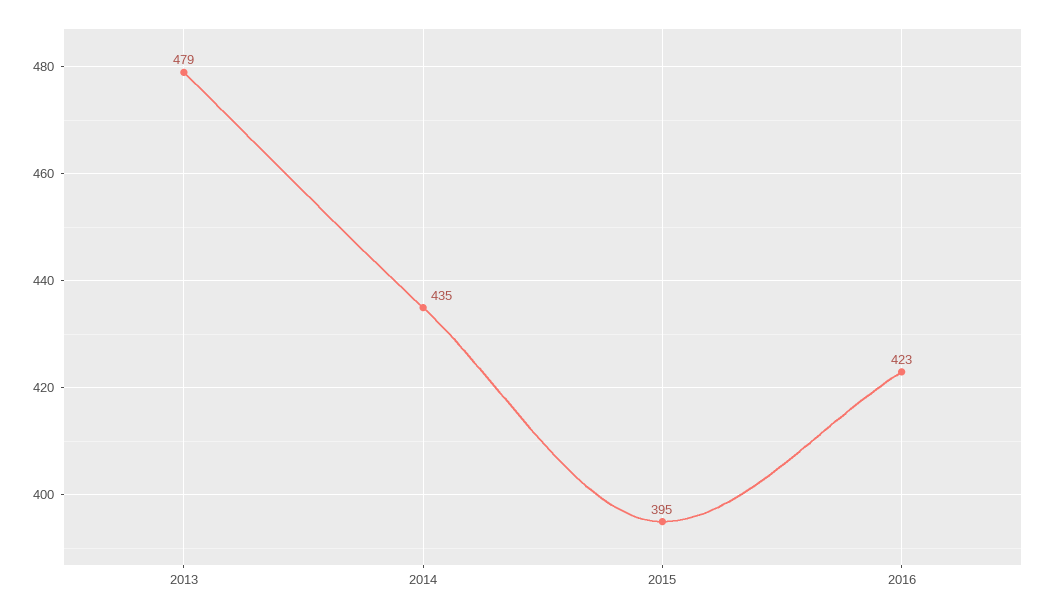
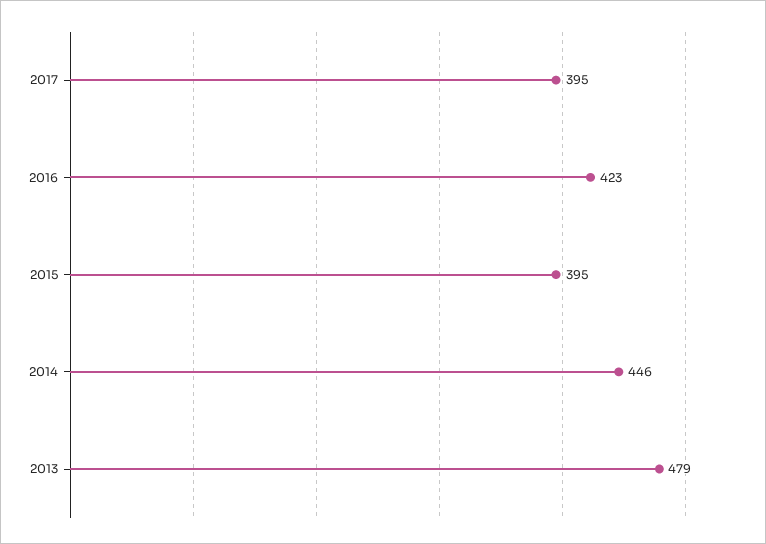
2014: 435 -> 446
2017: none -> 395

